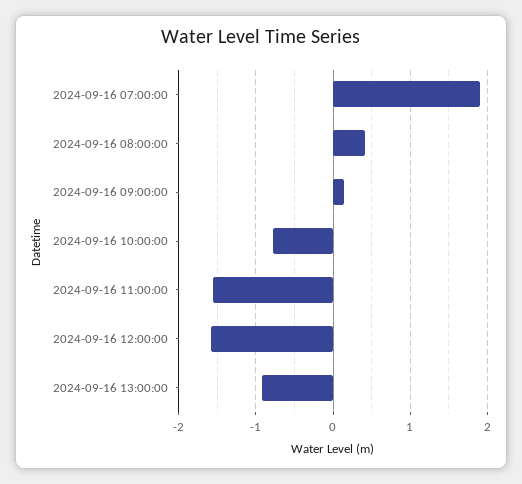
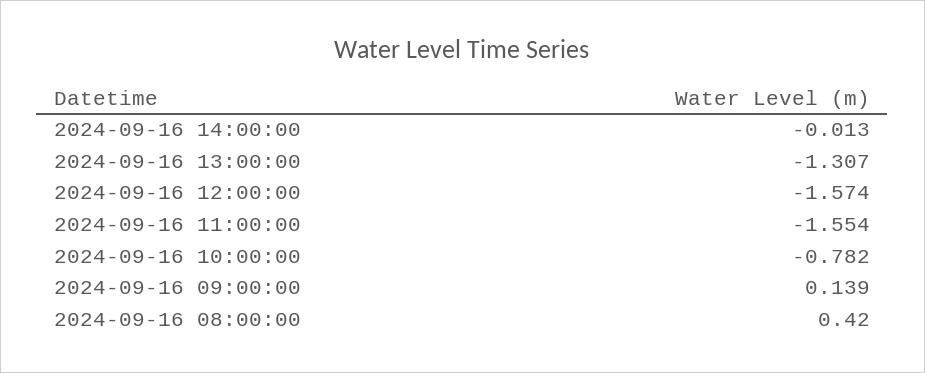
2024-09-16 07:00:00: 1.9 -> none
2024-09-16 13:00:00: -0.9 -> -1.307
2024-09-16 14:00:00: none -> -0.013

